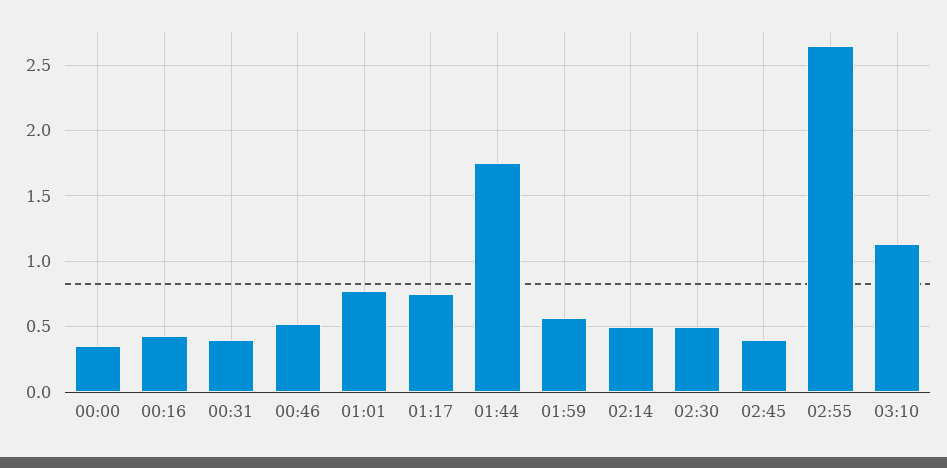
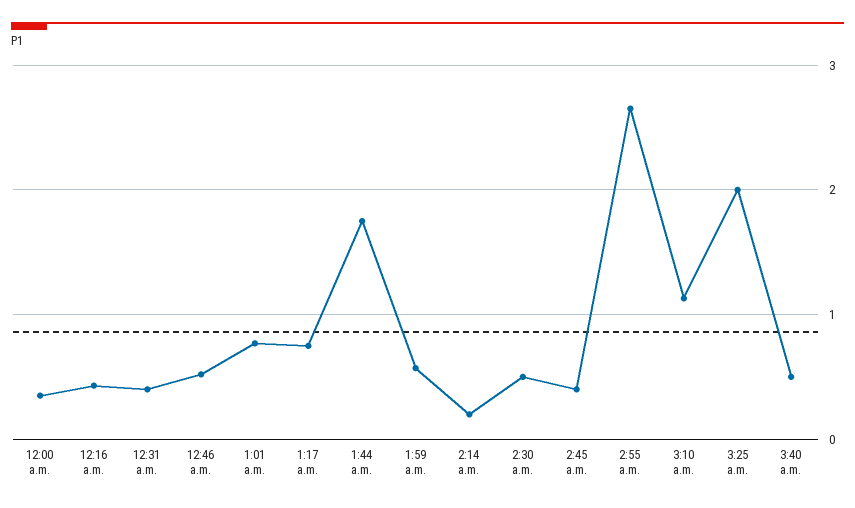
02:14: 0.5 -> 0.2
3:25 a.m.: none -> 2
3:40 a.m.: none -> 0.5

